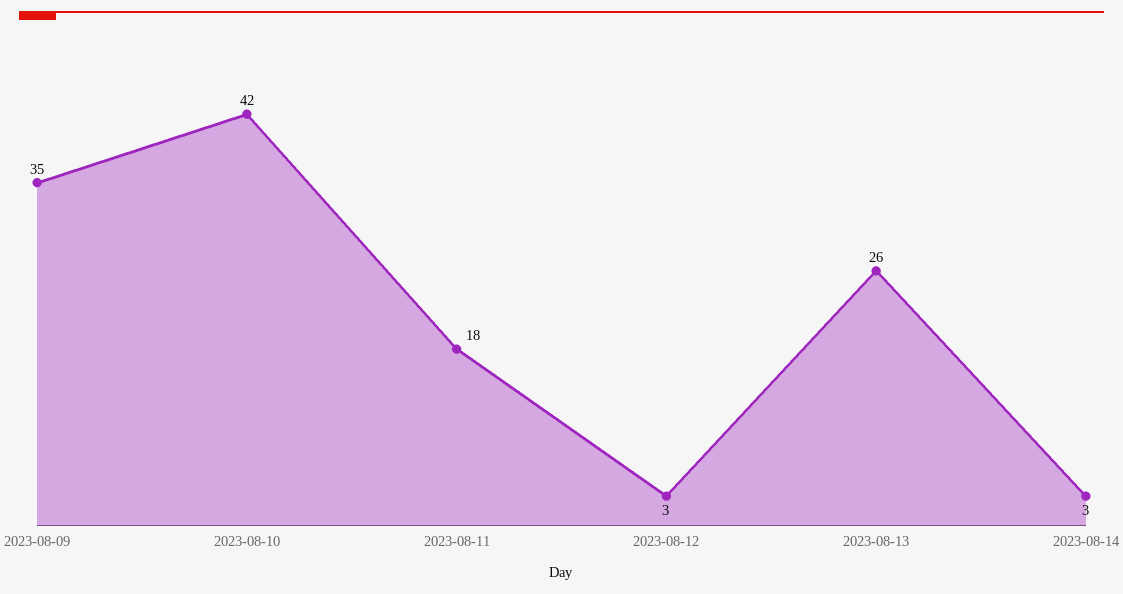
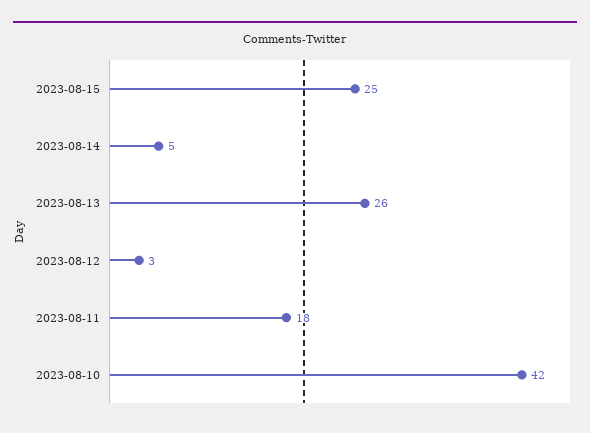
2023-08-09: 35 -> none
2023-08-14: 3 -> 5
2023-08-15: none -> 25

